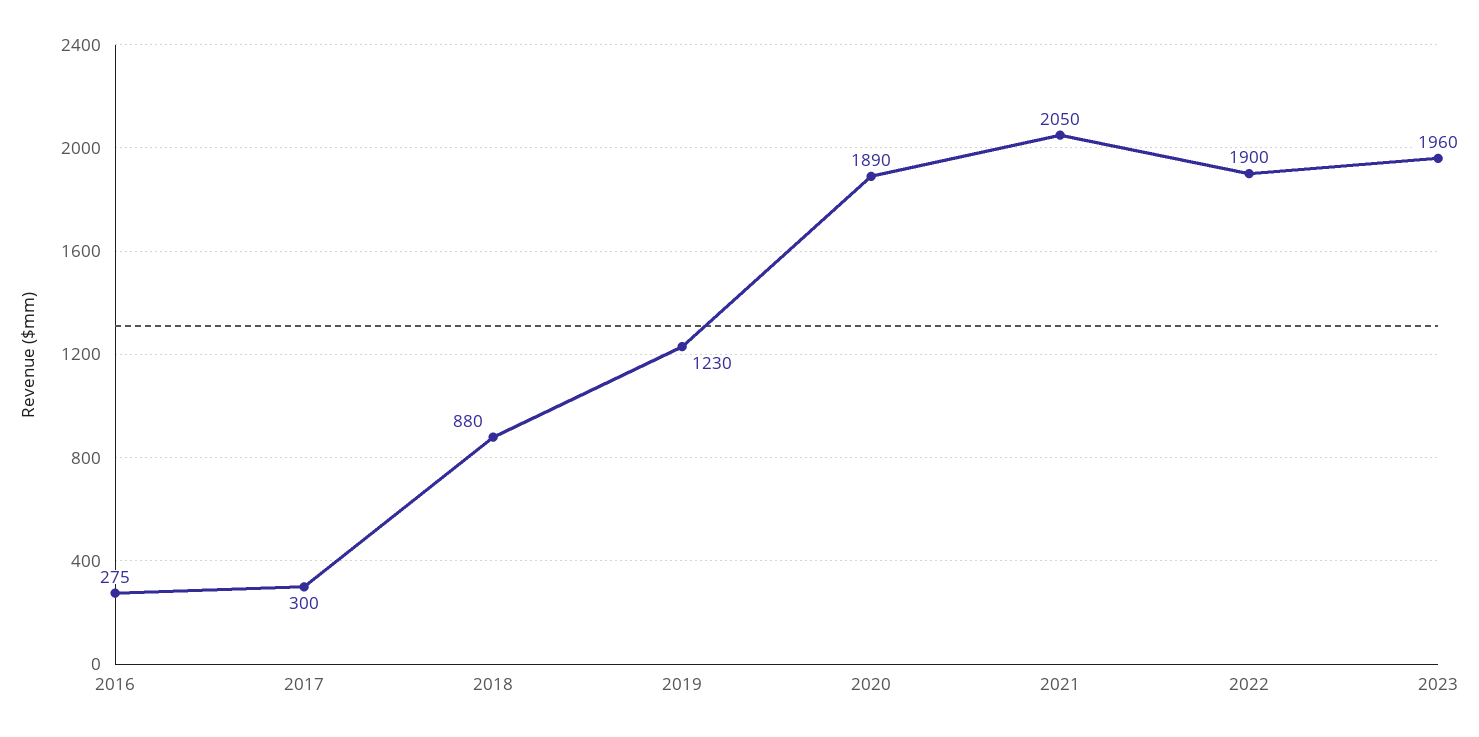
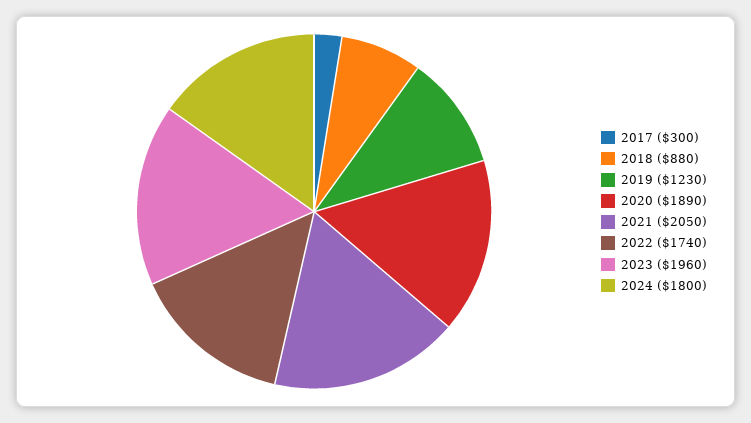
2016: 275 -> none
2022: 1900 -> 1740
2024: none -> 1800

